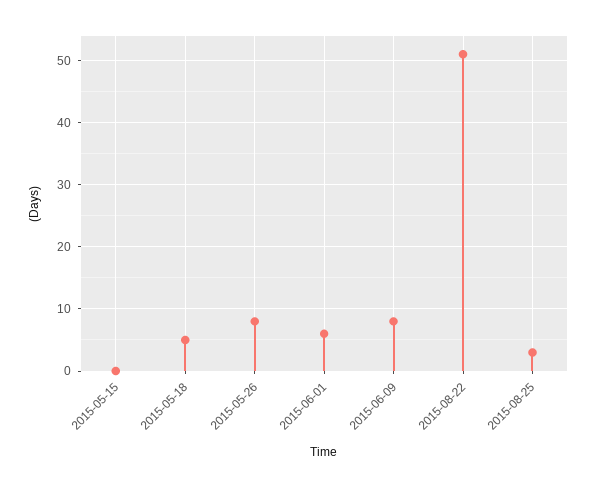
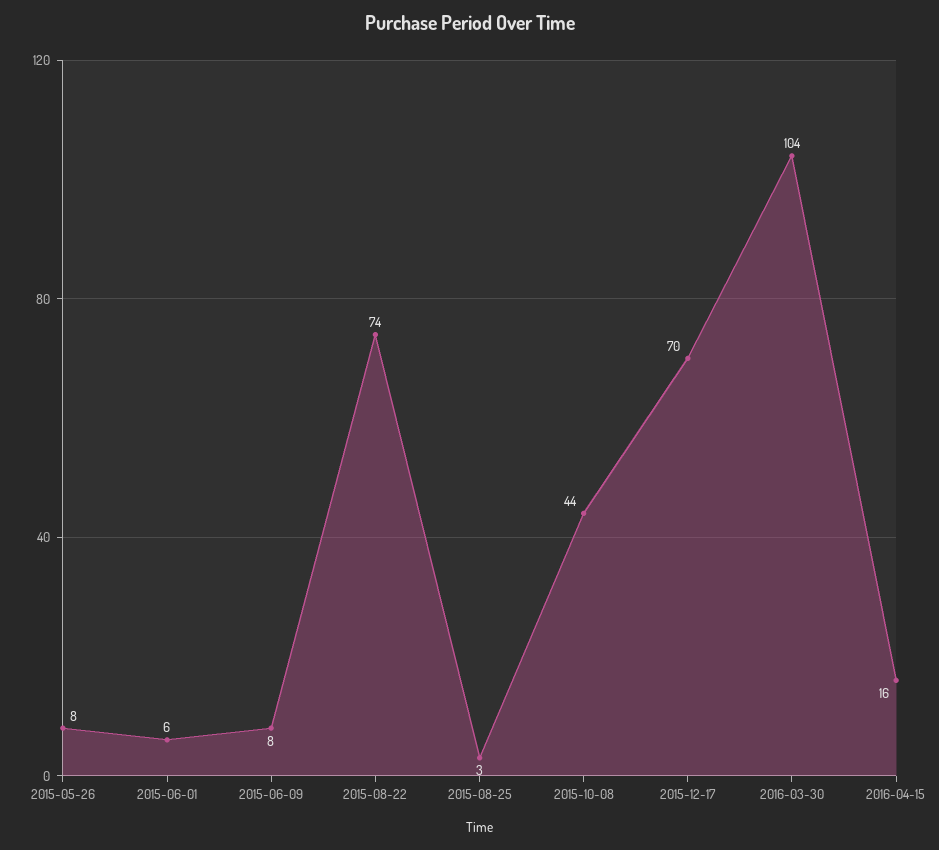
2015-05-15: 0 -> none
2015-05-18: 5 -> none
2015-08-22: 51 -> 74
2015-10-08: none -> 44
2015-12-17: none -> 70
2016-03-30: none -> 104
2016-04-15: none -> 16

